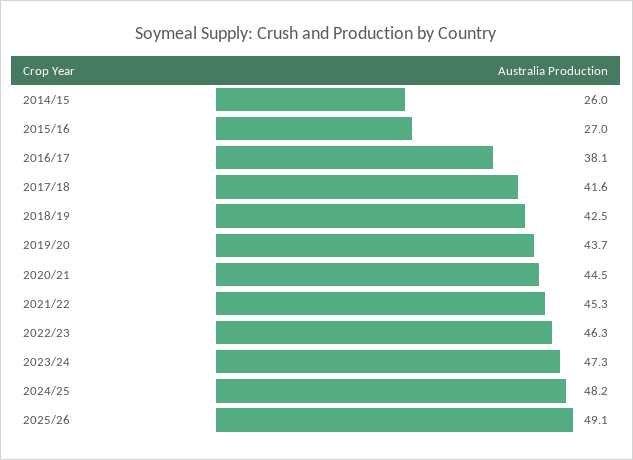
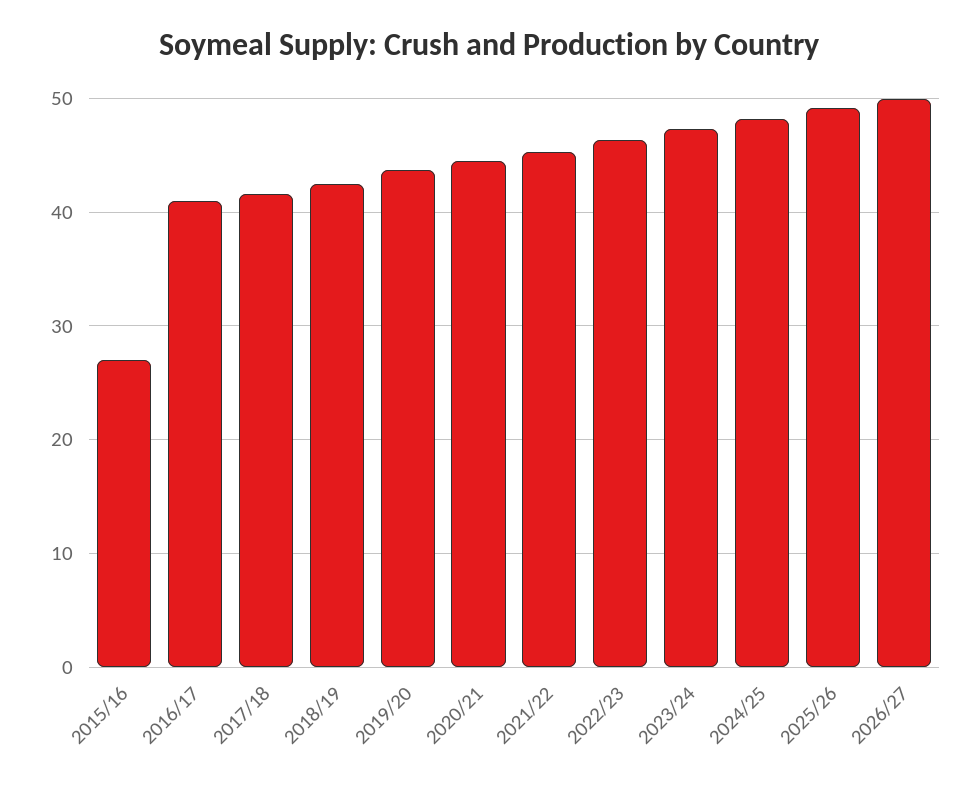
2014/15: 26 -> none
2016/17: 38.1 -> 41
2026/27: none -> 50

